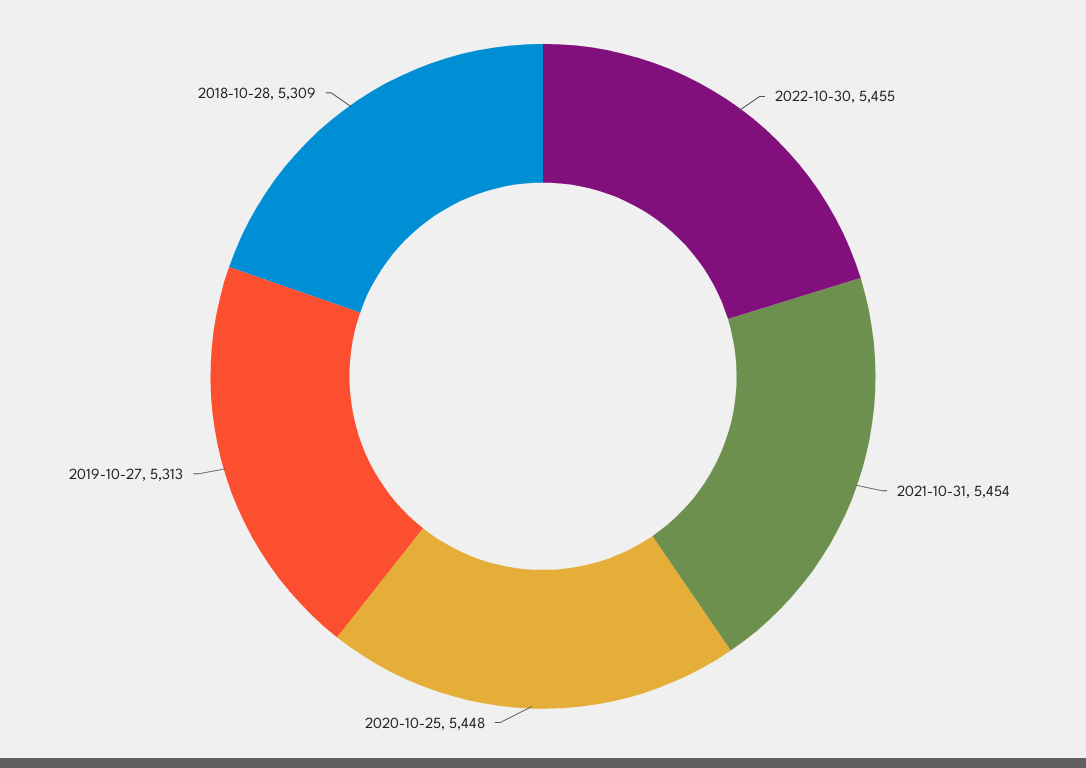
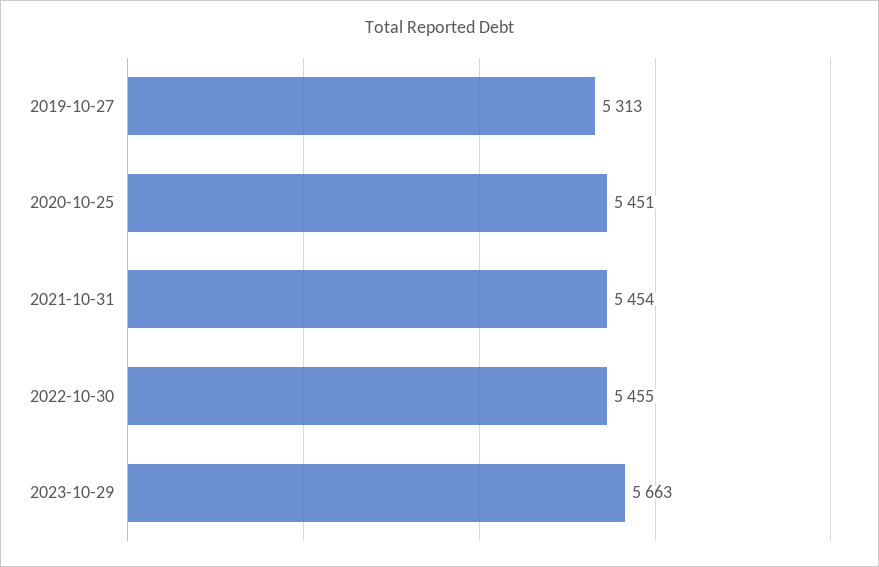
2020-10-25: 5448 -> 5451
2018-10-28: 5309 -> none
2023-10-29: none -> 5663

